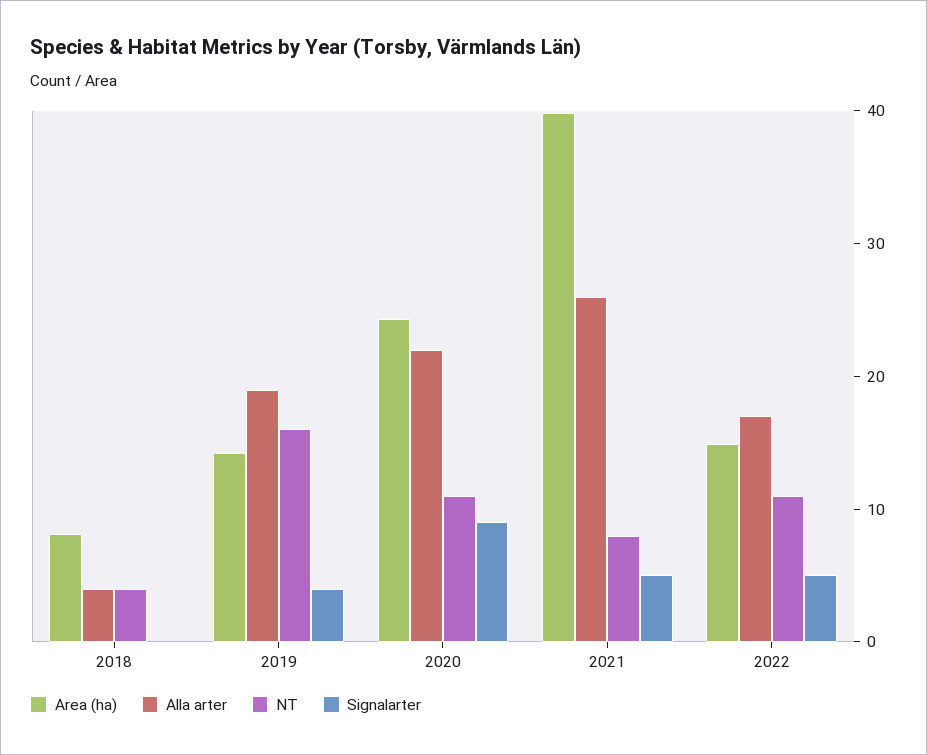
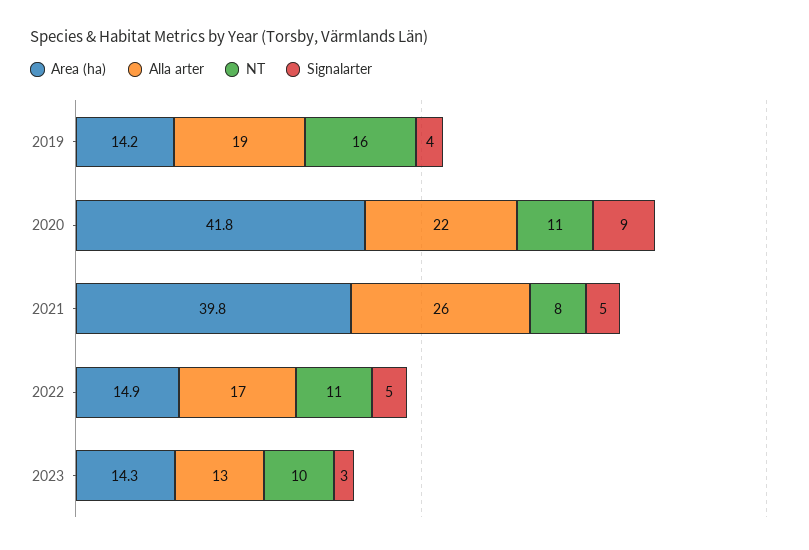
Area (ha), 2018: 8 -> none
Alla arter, 2018: 4 -> none
NT, 2018: 4 -> none
Signalarter, 2018: 0 -> none
Area (ha), 2020: 24 -> 41.8
Area (ha), 2023: none -> 14.3
Alla arter, 2023: none -> 13
NT, 2023: none -> 10
Signalarter, 2023: none -> 3

